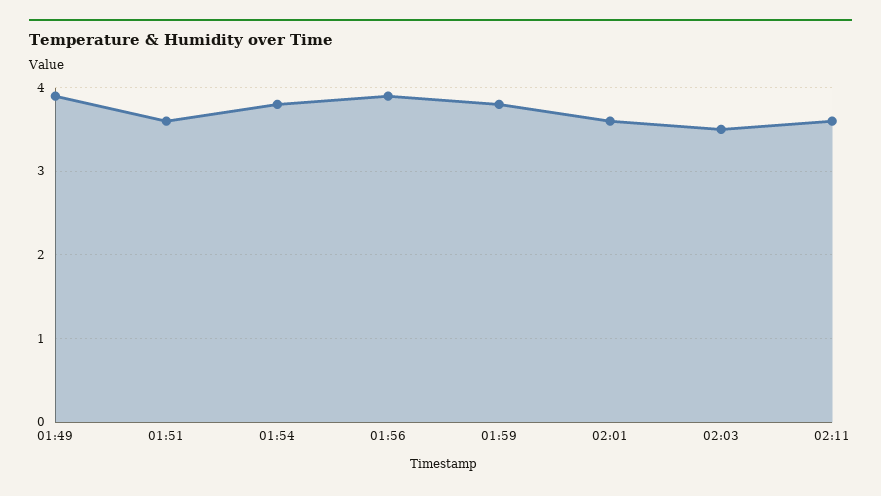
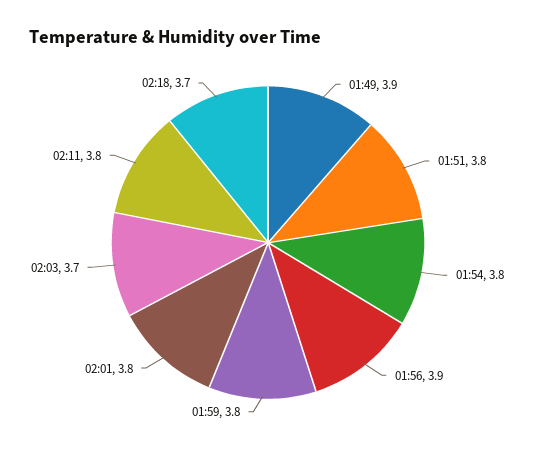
01:51: 3.6 -> 3.8
02:01: 3.6 -> 3.8
02:03: 3.5 -> 3.7
02:11: 3.6 -> 3.8
02:18: none -> 3.7

